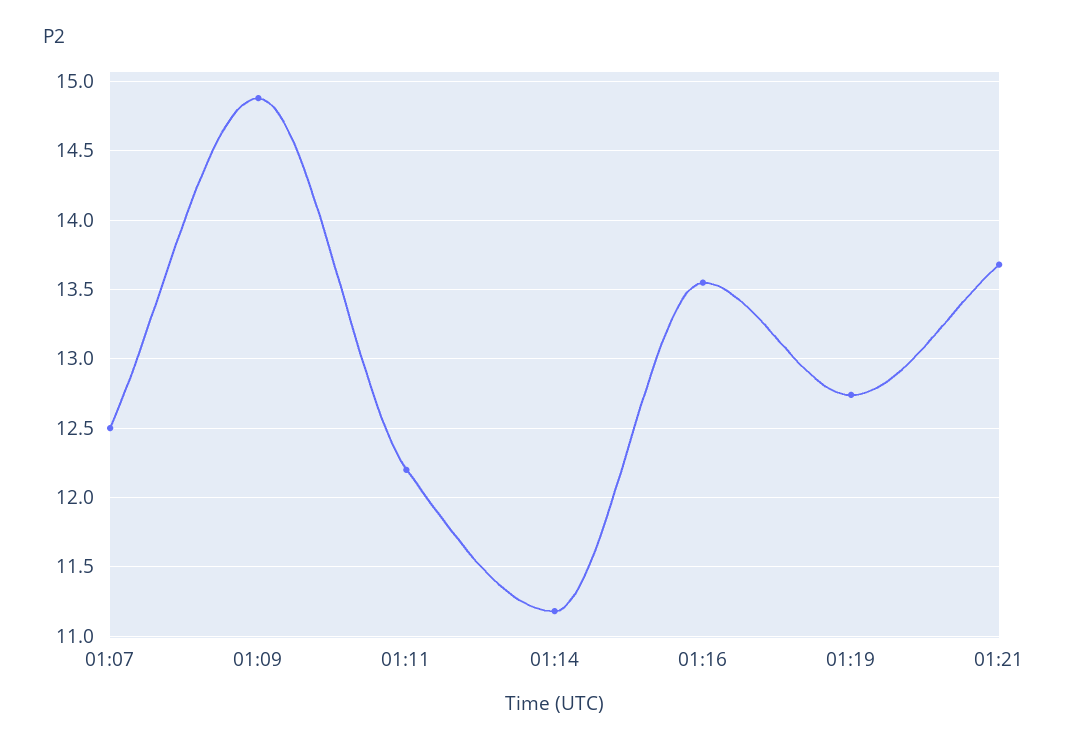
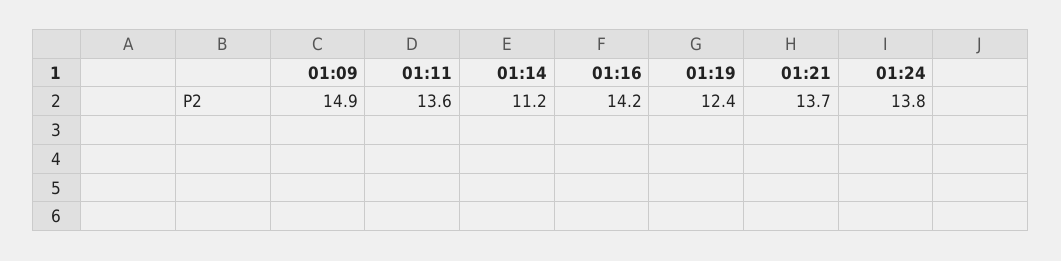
01:07: 12.5 -> none
01:11: 12.2 -> 13.6
01:16: 13.55 -> 14.2
01:19: 12.75 -> 12.4
01:24: none -> 13.8

